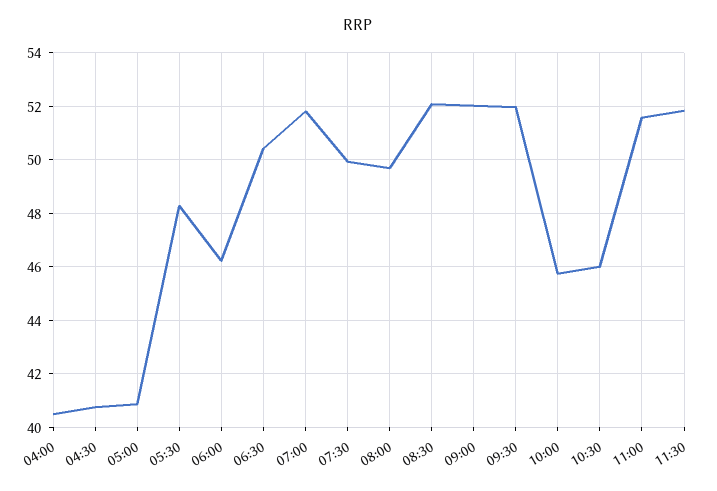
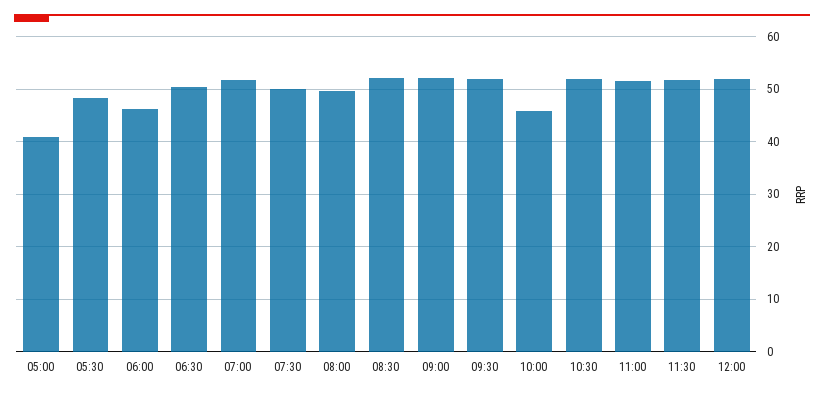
04:00: 40.5 -> none
04:30: 40.75 -> none
10:30: 46 -> 52
12:00: none -> 52

